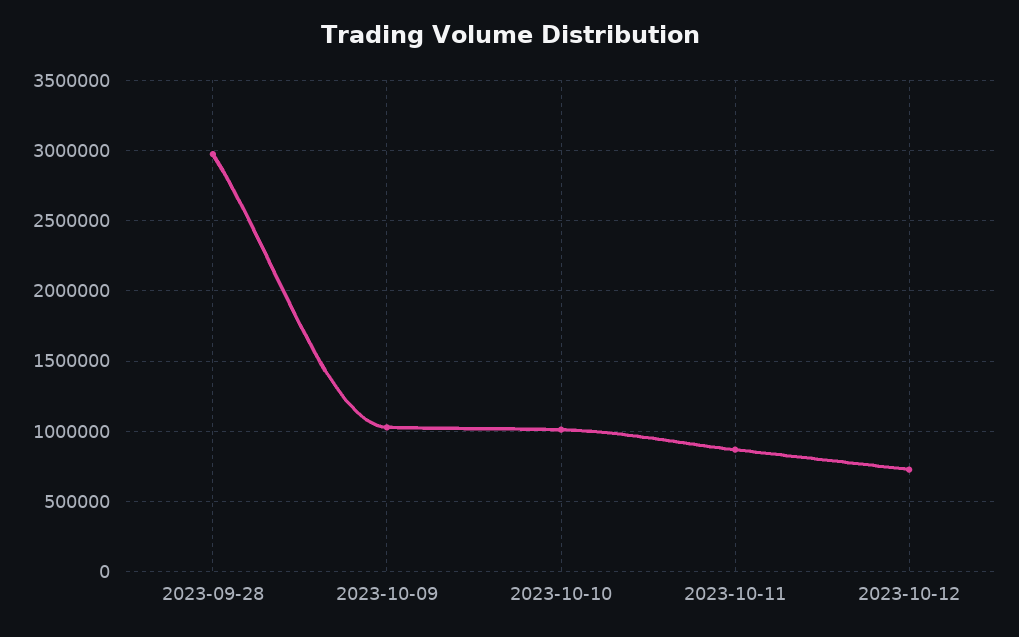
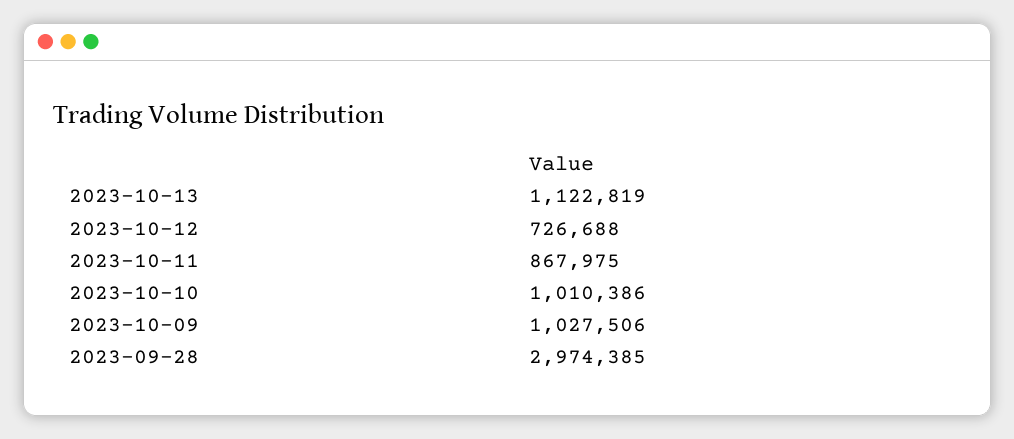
2023-10-13: none -> 1122819

